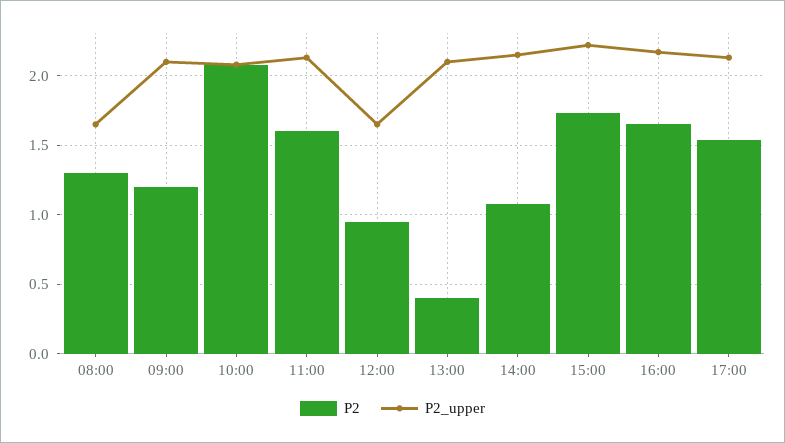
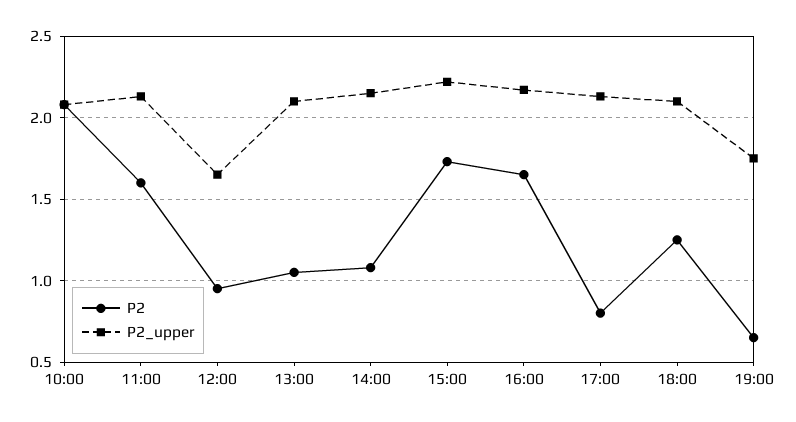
P2, 08:00: 1.3 -> none
P2_upper, 08:00: 1.65 -> none
P2, 09:00: 1.2 -> none
P2_upper, 09:00: 2.1 -> none
P2, 13:00: 0.4 -> 1.05
P2, 17:00: 1.55 -> 0.8
P2, 18:00: none -> 1.25
P2_upper, 18:00: none -> 2.1
P2, 19:00: none -> 0.65
P2_upper, 19:00: none -> 1.75

